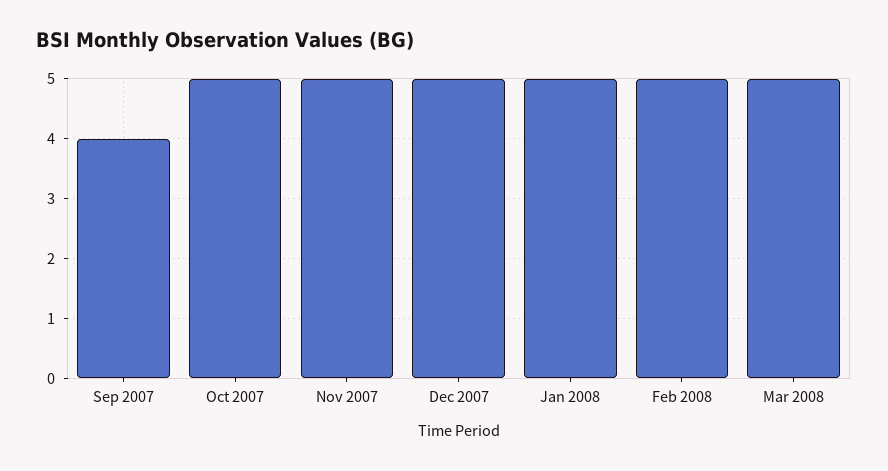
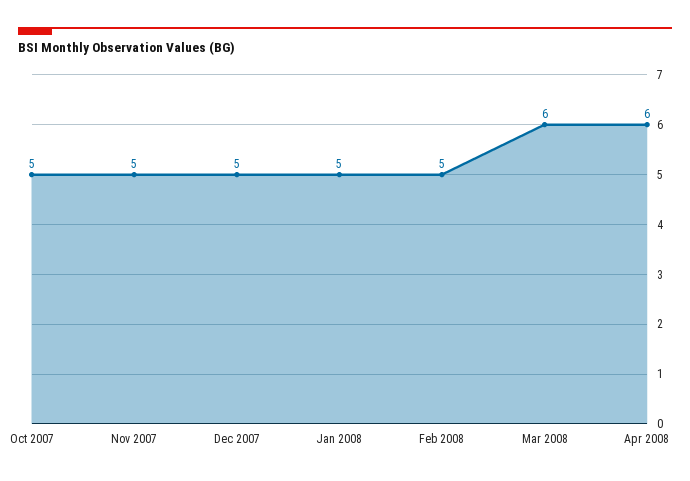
Sep 2007: 4 -> none
Mar 2008: 5 -> 6
Apr 2008: none -> 6

